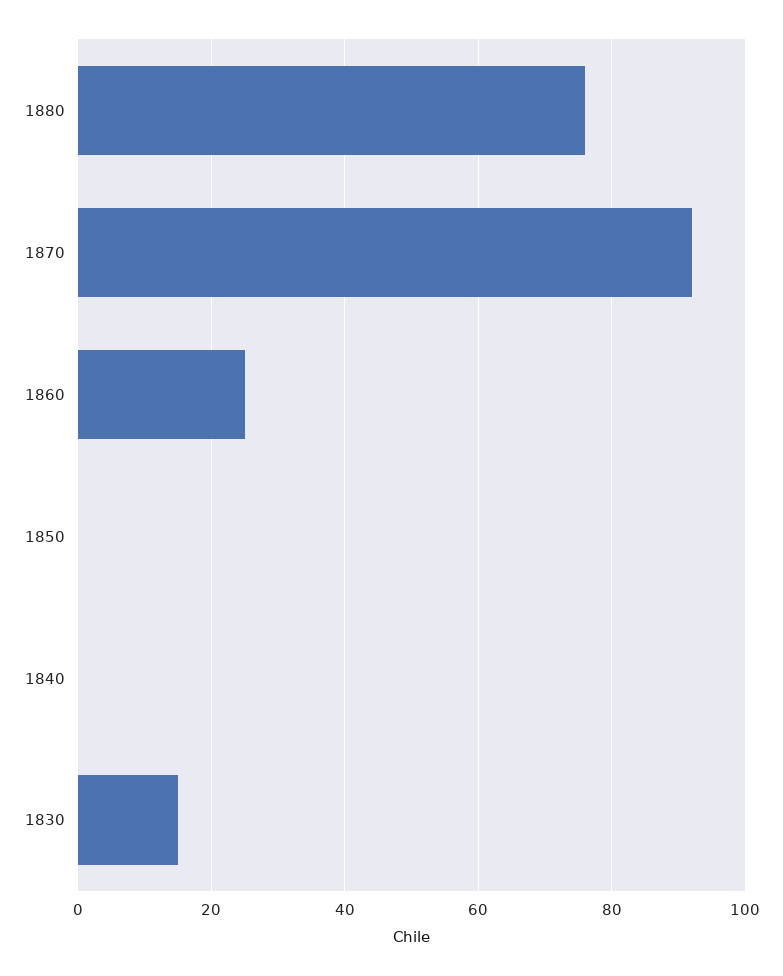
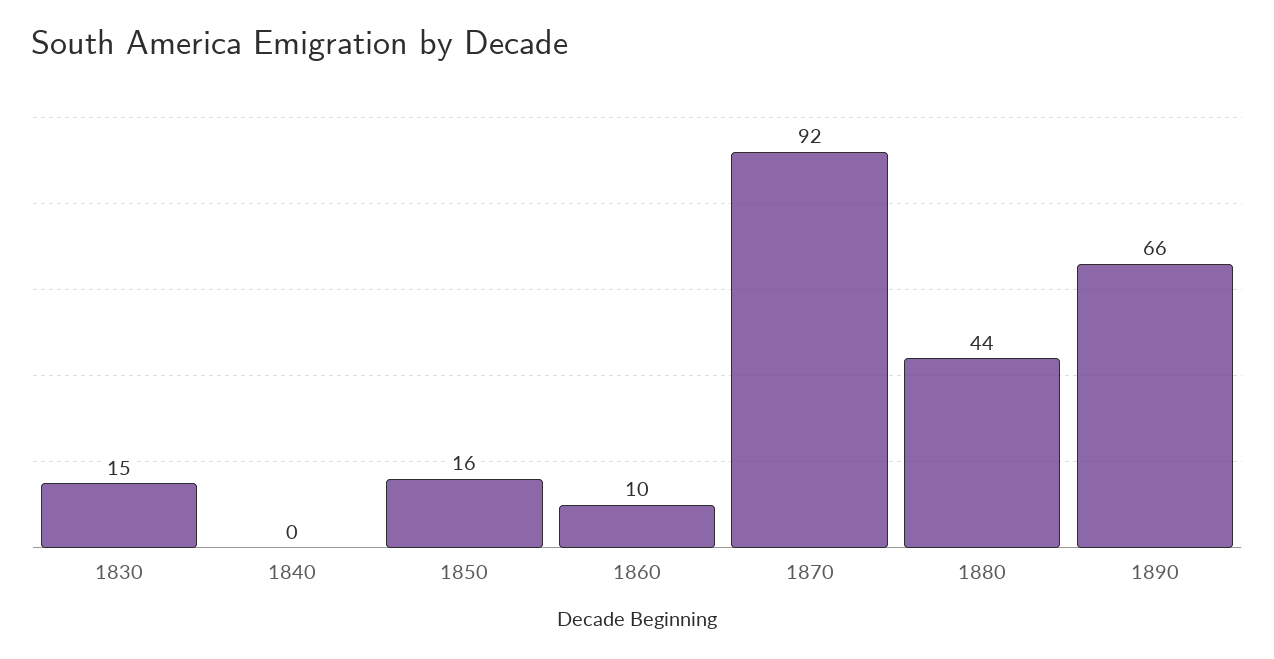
1880: 75 -> 44
1860: 25 -> 10
1850: 0 -> 16
1890: none -> 66

